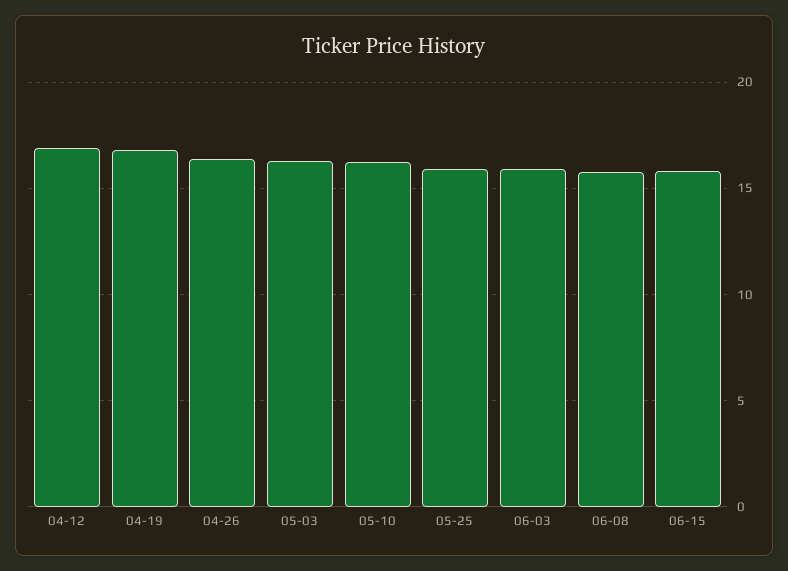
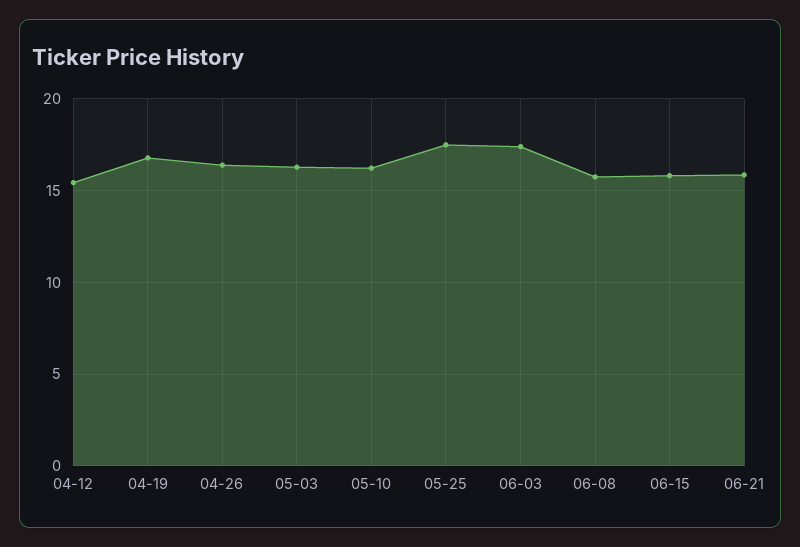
04-12: 17 -> 15.5
05-25: 16 -> 17.5
06-03: 16 -> 17.5
06-21: none -> 16

